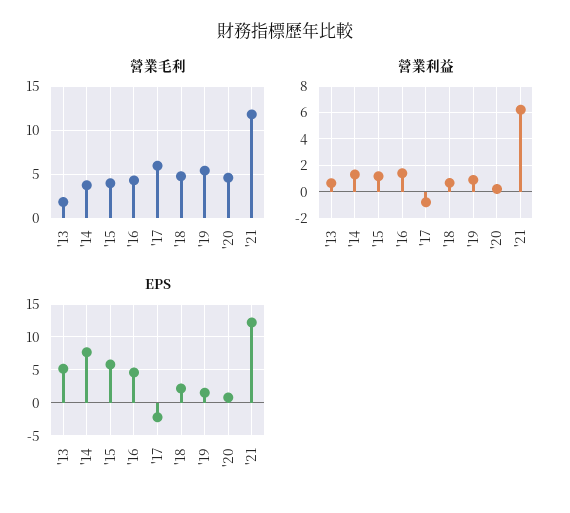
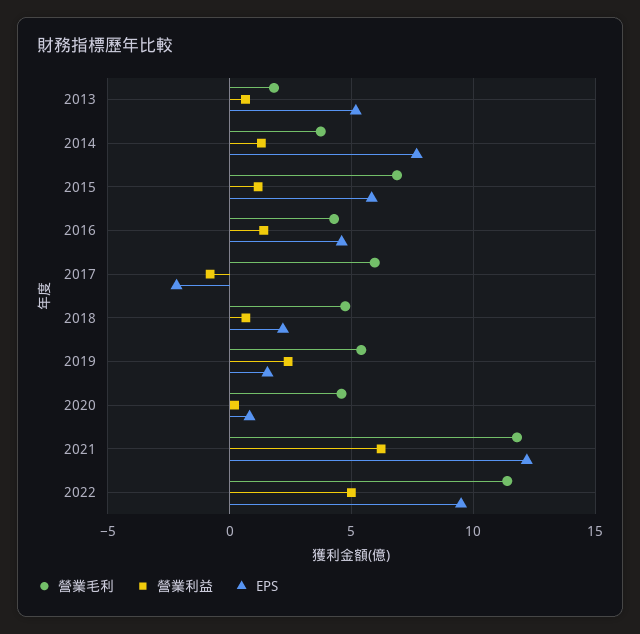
營業毛利, '15: 4 -> 7
營業利益, '19: 1 -> 2.5
營業毛利, 2022: none -> 11.5
營業利益, 2022: none -> 5
EPS, 2022: none -> 9.5

